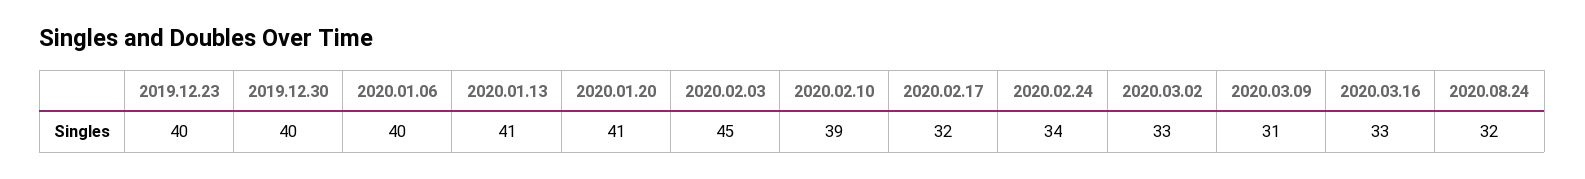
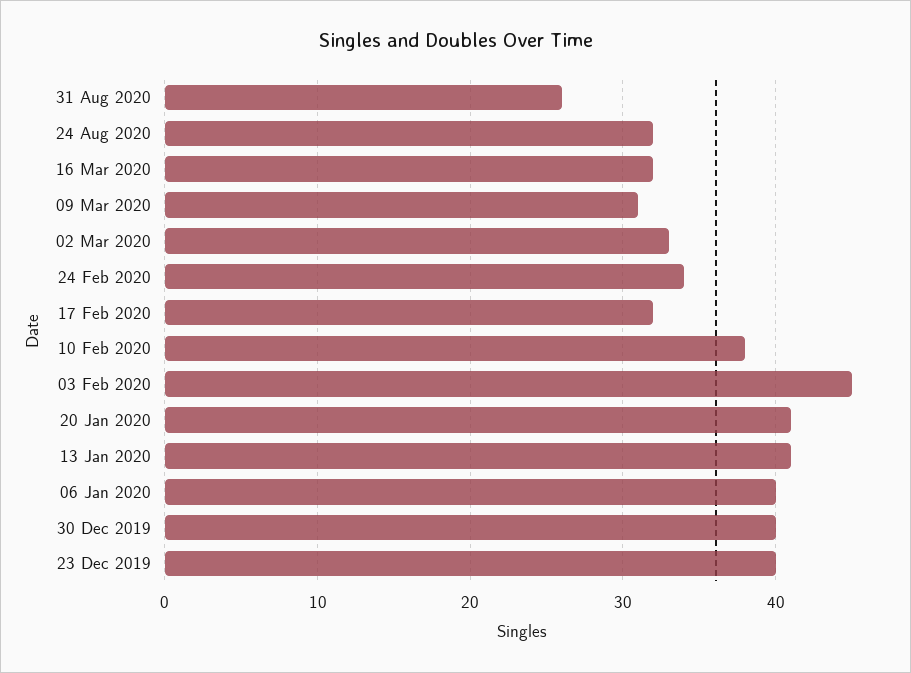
2020.02.10: 39 -> 38
2020.03.16: 33 -> 32
31 Aug 2020: none -> 26

